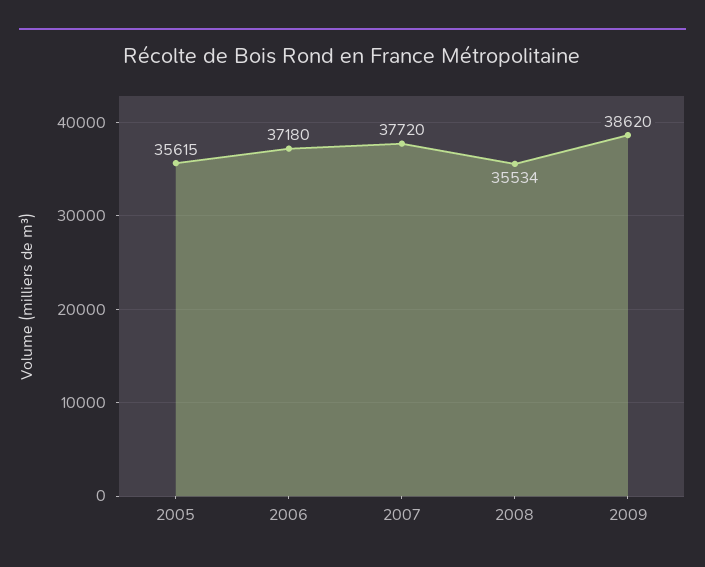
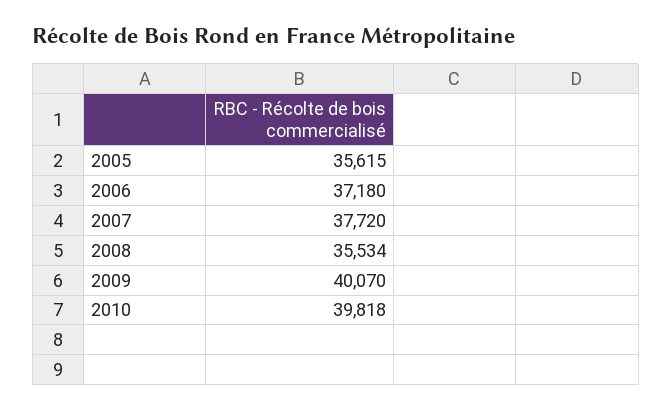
2009: 38620 -> 40070
2010: none -> 39818

